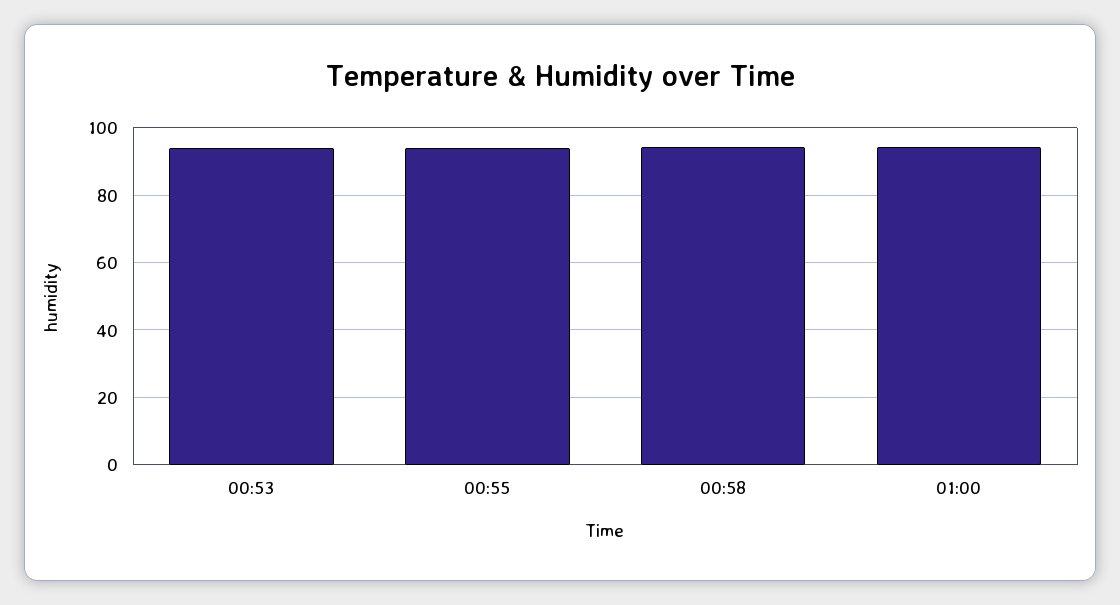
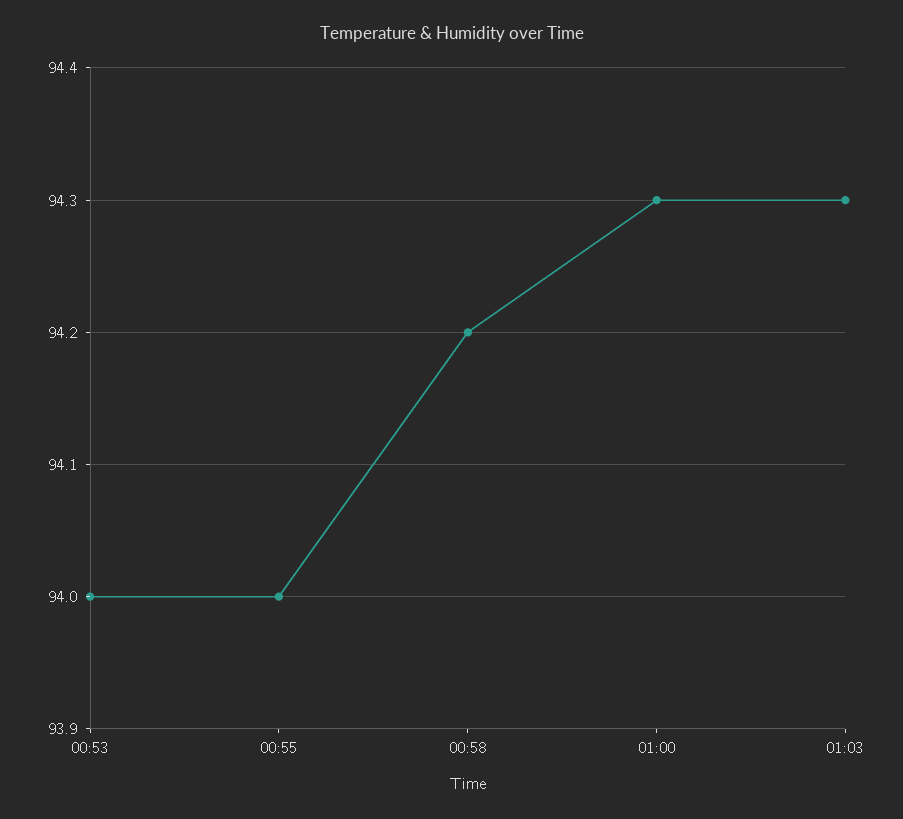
01:03: none -> 94.3

